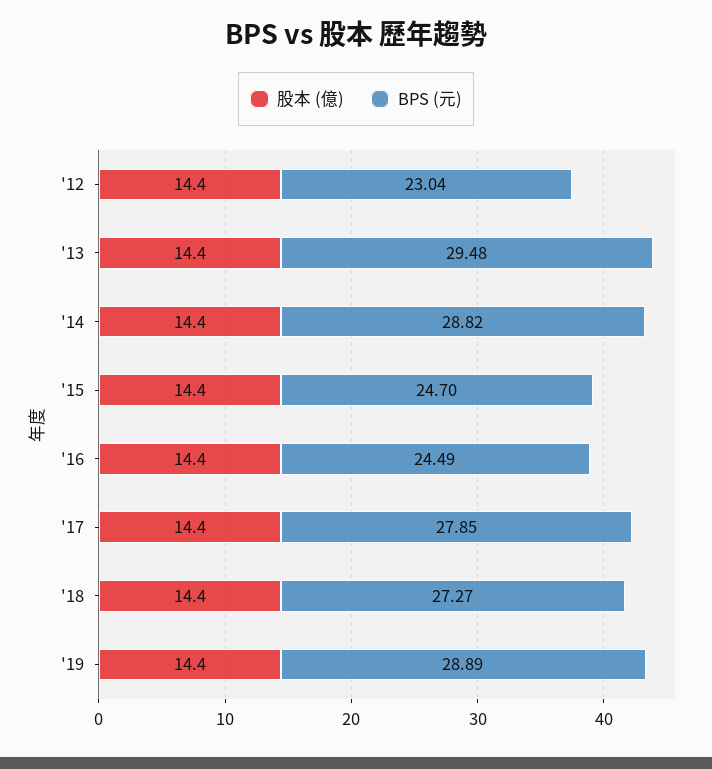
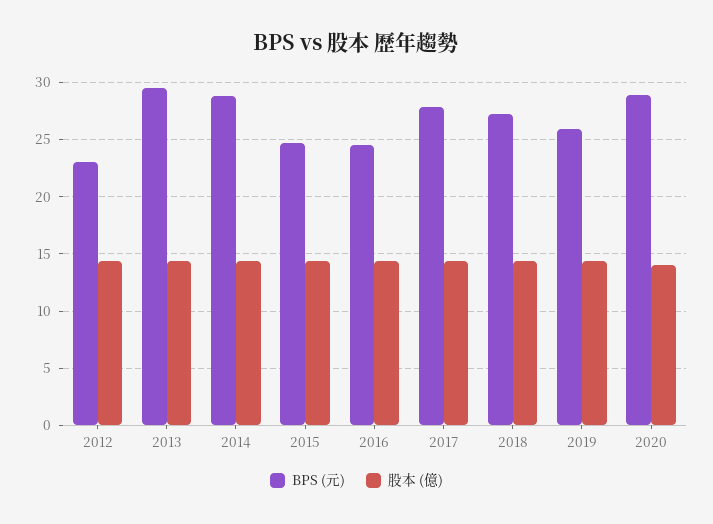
BPS (元), '19: 28.89 -> 26
BPS (元), 2020: none -> 29
股本 (億), 2020: none -> 14

